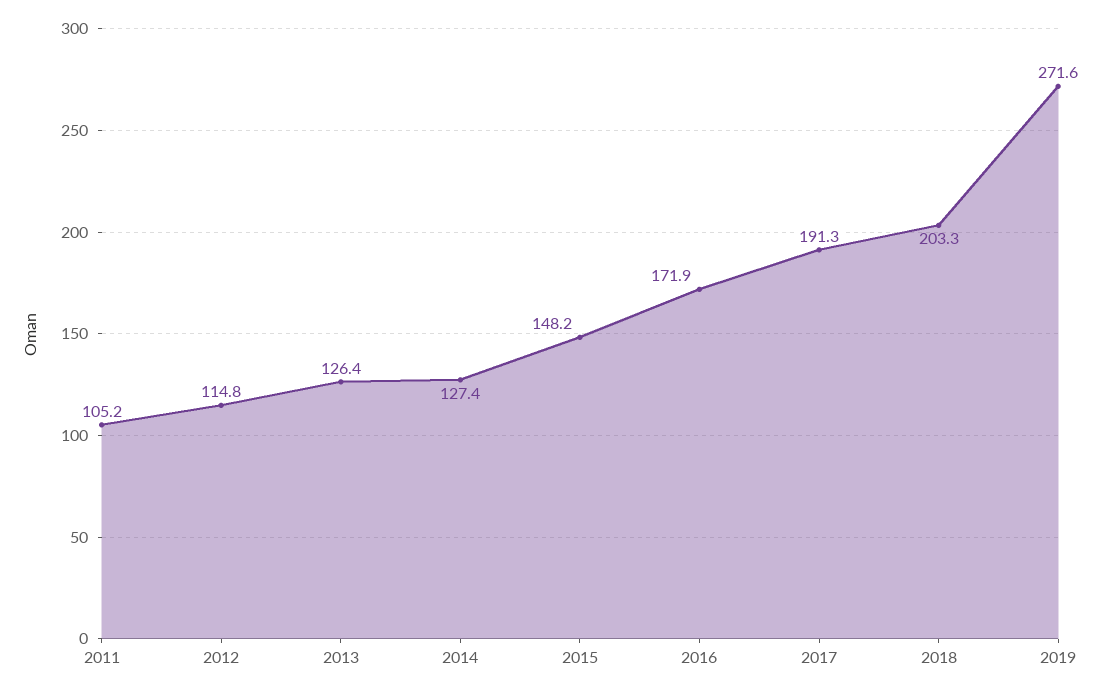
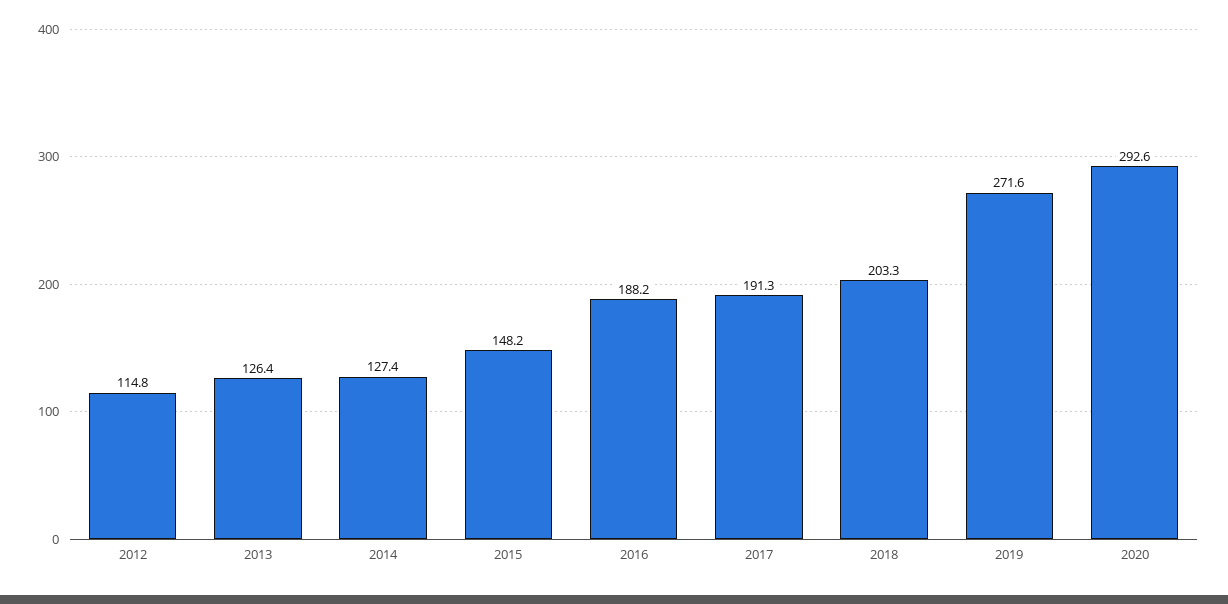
2011: 105.2 -> none
2016: 171.9 -> 188.2
2020: none -> 292.6

